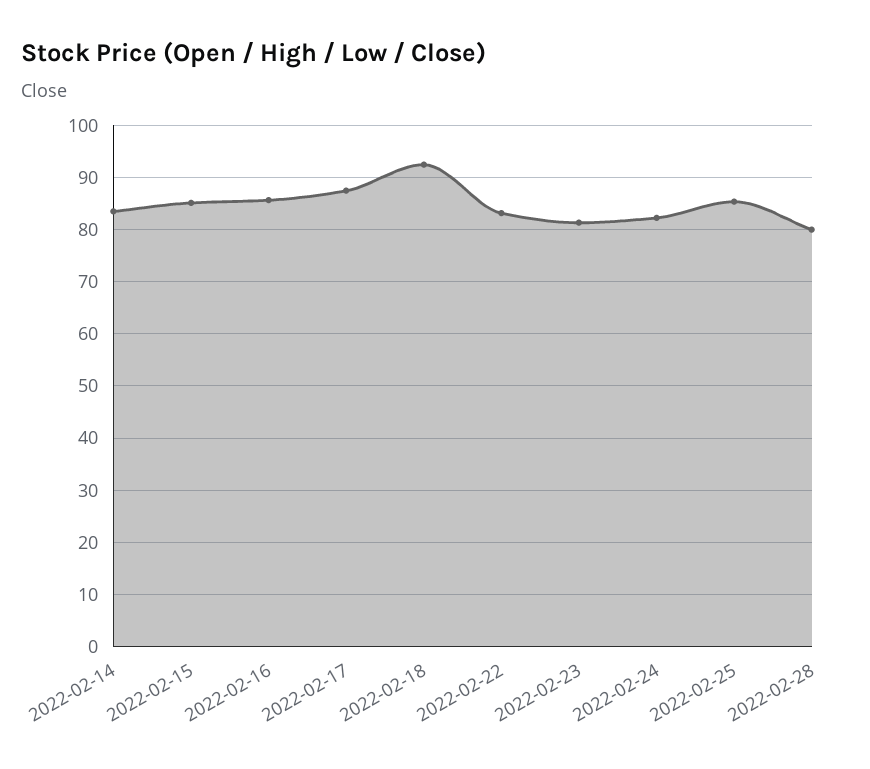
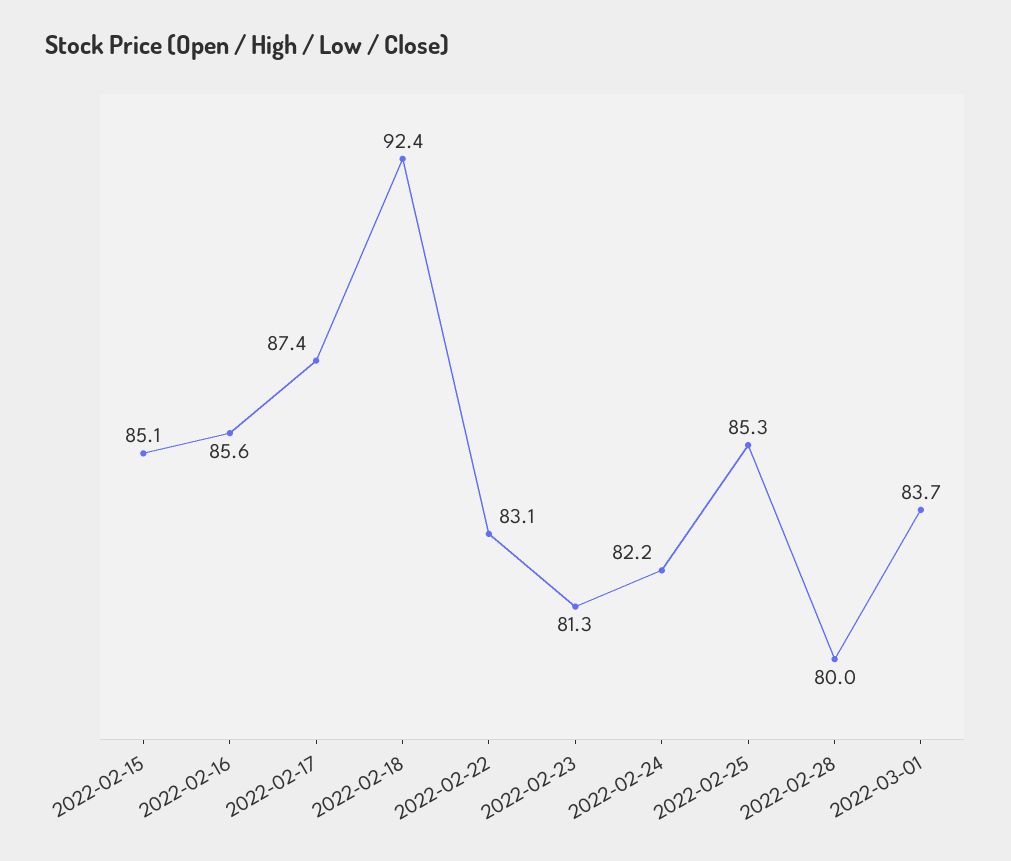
2022-02-14: 84 -> none
2022-03-01: none -> 83.7

